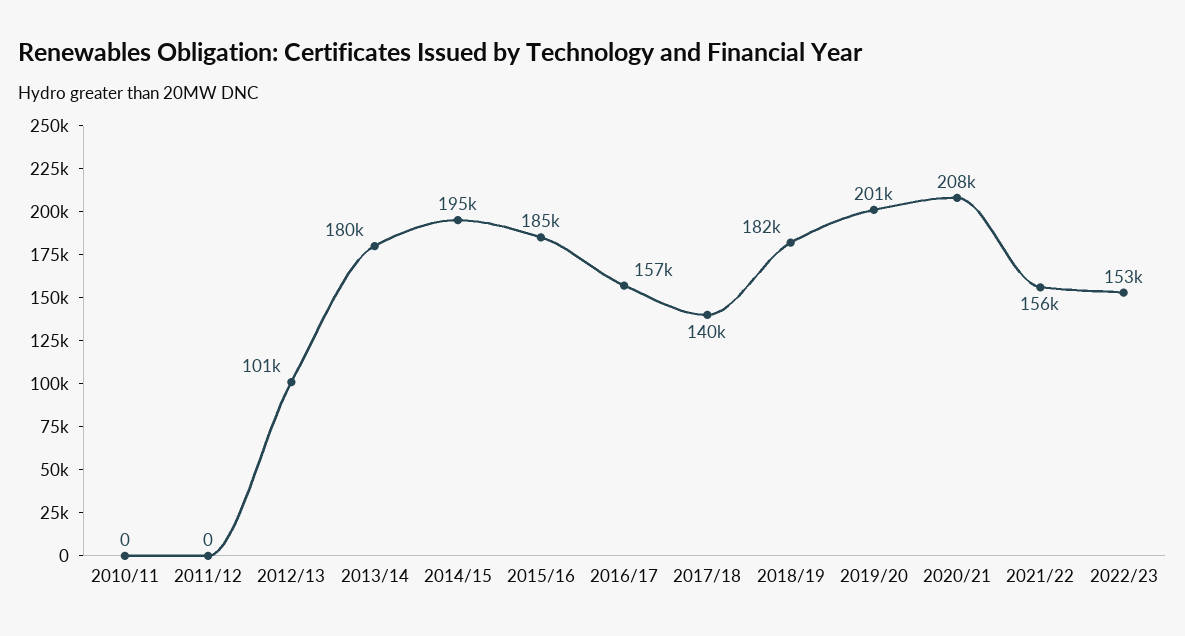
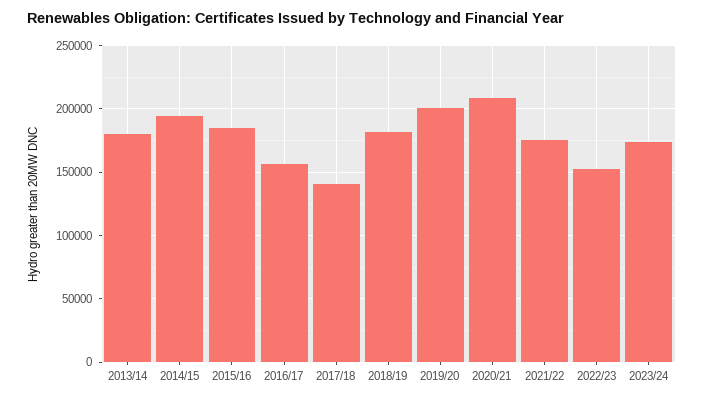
2010/11: 0 -> none
2011/12: 0 -> none
2012/13: 101000 -> none
2021/22: 156000 -> 175000
2023/24: none -> 175000

